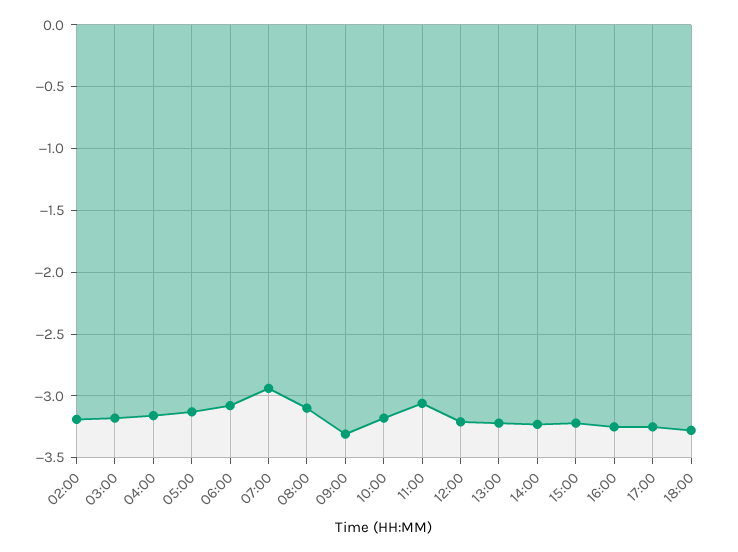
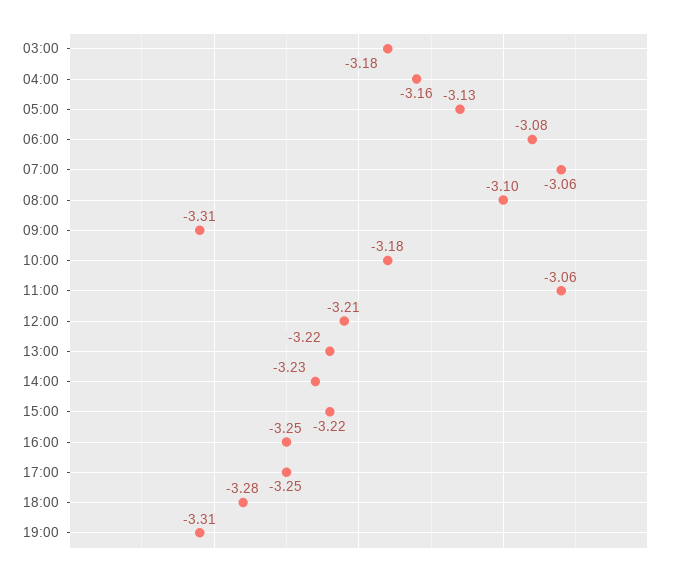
02:00: -3.2 -> none
07:00: -2.95 -> -3.06
19:00: none -> -3.31

